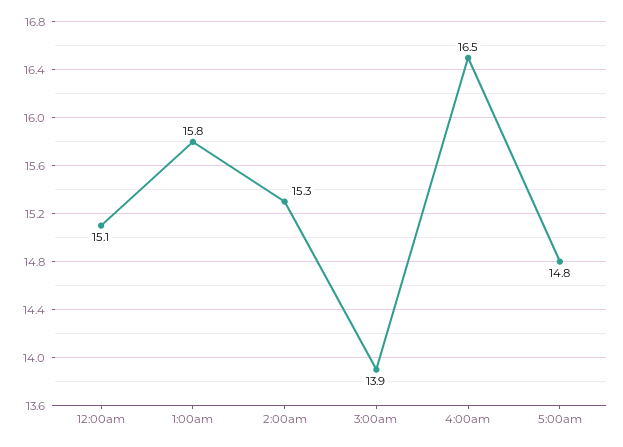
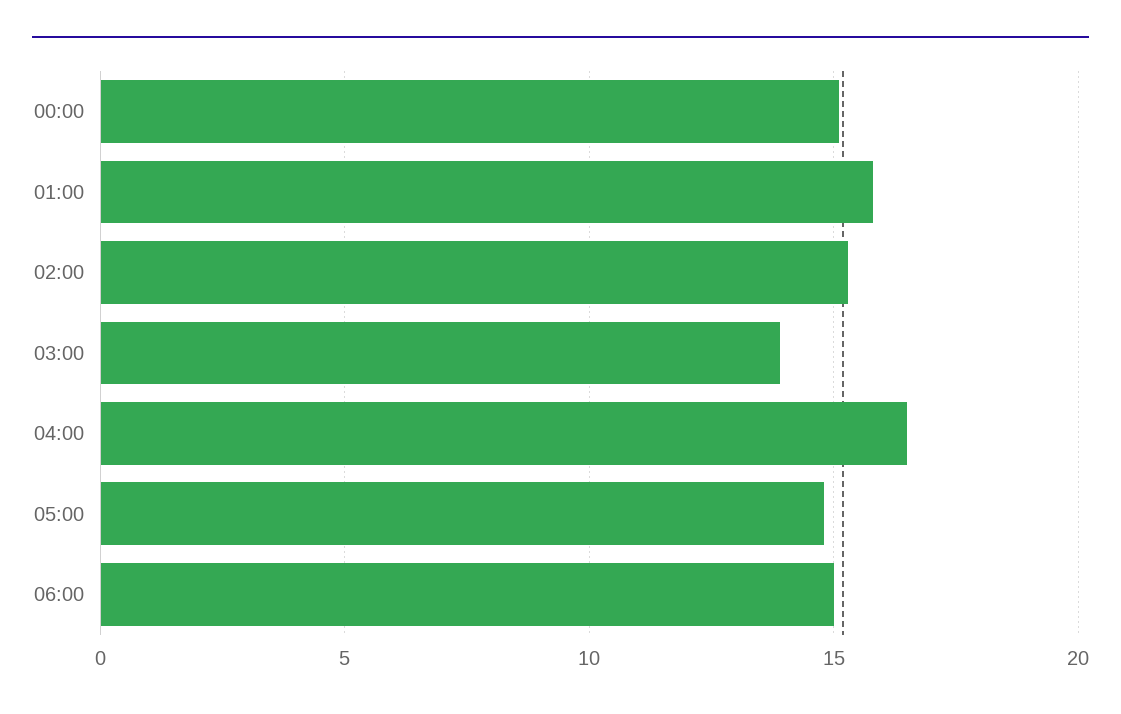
06:00: none -> 15

